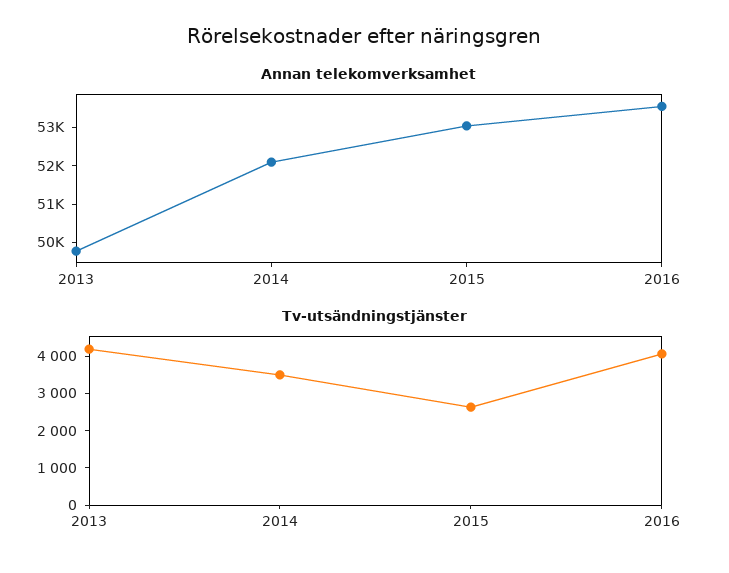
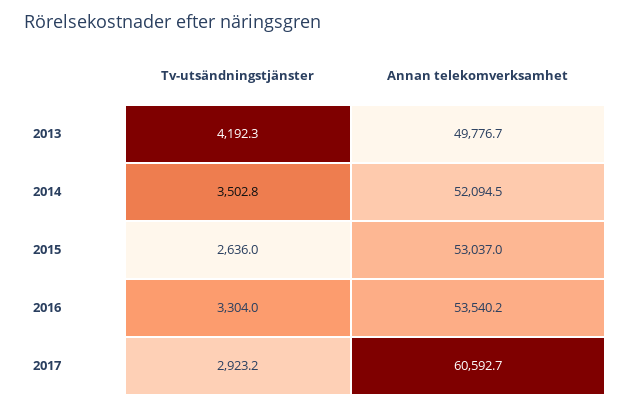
Tv-utsändningstjänster, 2016: 4000 -> 3304
Tv-utsändningstjänster, 2017: none -> 2923.2
Annan telekomverksamhet, 2017: none -> 60592.7

